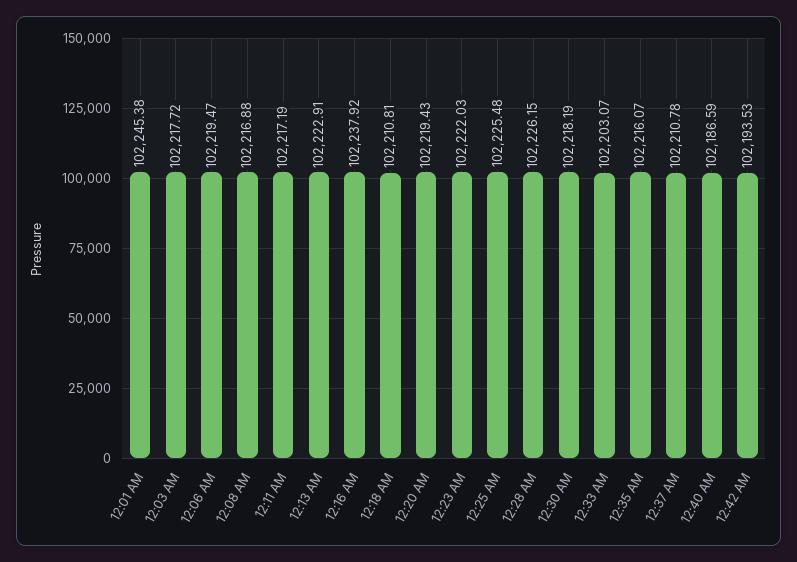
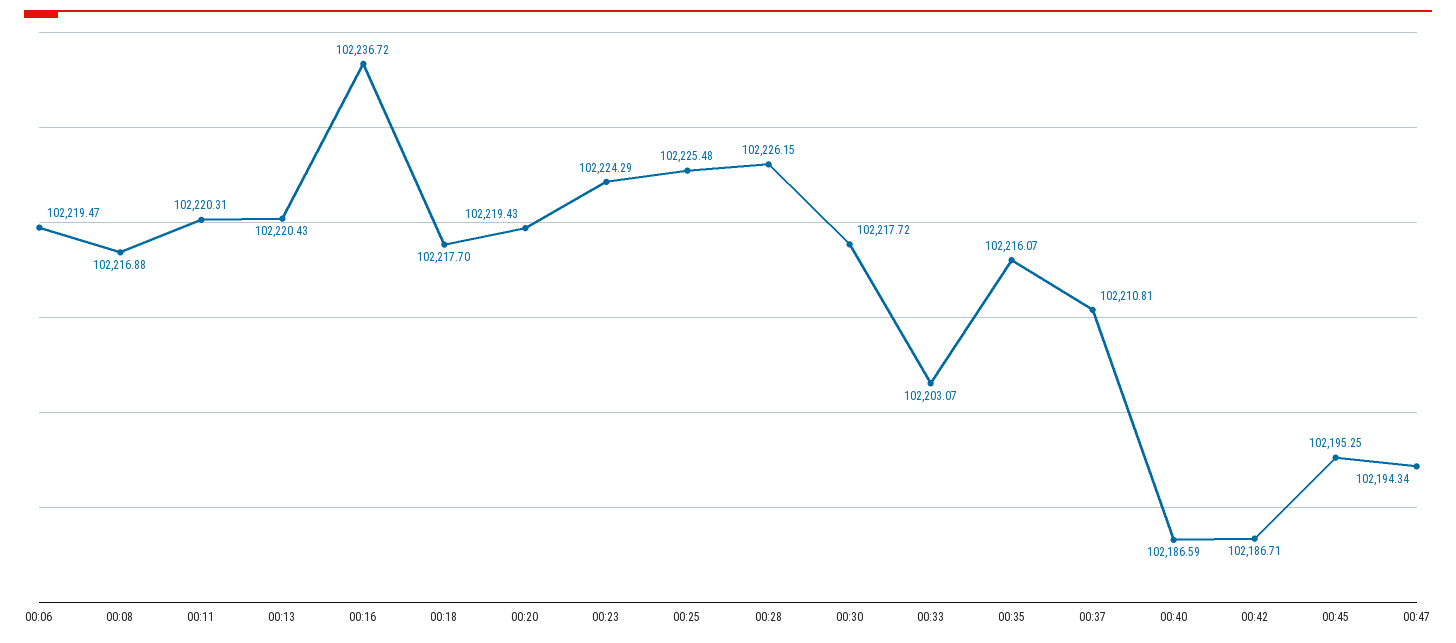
12:01 AM: 102245.38 -> none
12:03 AM: 102217.72 -> none
12:11 AM: 102217.19 -> 102220.31
12:13 AM: 102222.91 -> 102220.43
12:16 AM: 102237.92 -> 102236.72
12:18 AM: 102210.81 -> 102217.7
12:23 AM: 102222.03 -> 102224.29
12:30 AM: 102218.19 -> 102217.72
12:37 AM: 102210.78 -> 102210.81
12:42 AM: 102193.53 -> 102186.71
00:45: none -> 102195.25
00:47: none -> 102194.34

